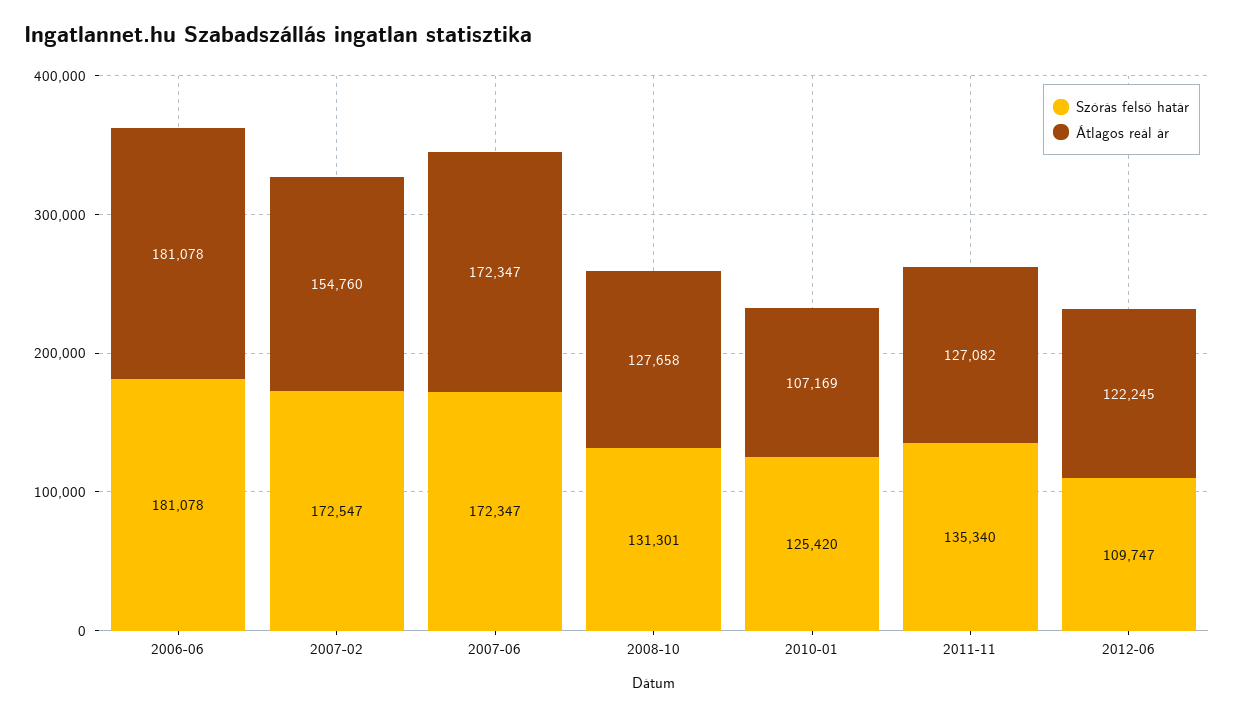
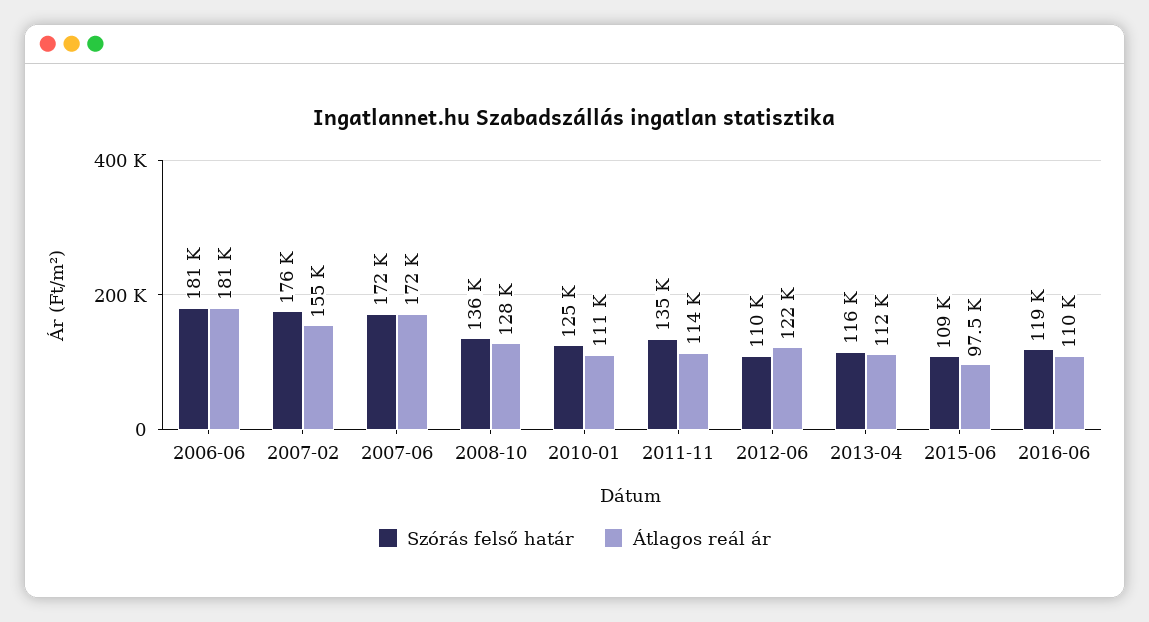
Szórás felső határ, 2007-02: 172547 -> 176000
Szórás felső határ, 2008-10: 131301 -> 136000
Átlagos reál ár, 2010-01: 107169 -> 111000
Átlagos reál ár, 2011-11: 127082 -> 114000
Szórás felső határ, 2013-04: none -> 116000
Átlagos reál ár, 2013-04: none -> 112000
Szórás felső határ, 2015-06: none -> 109000
Átlagos reál ár, 2015-06: none -> 97500
Szórás felső határ, 2016-06: none -> 119000
Átlagos reál ár, 2016-06: none -> 110000

